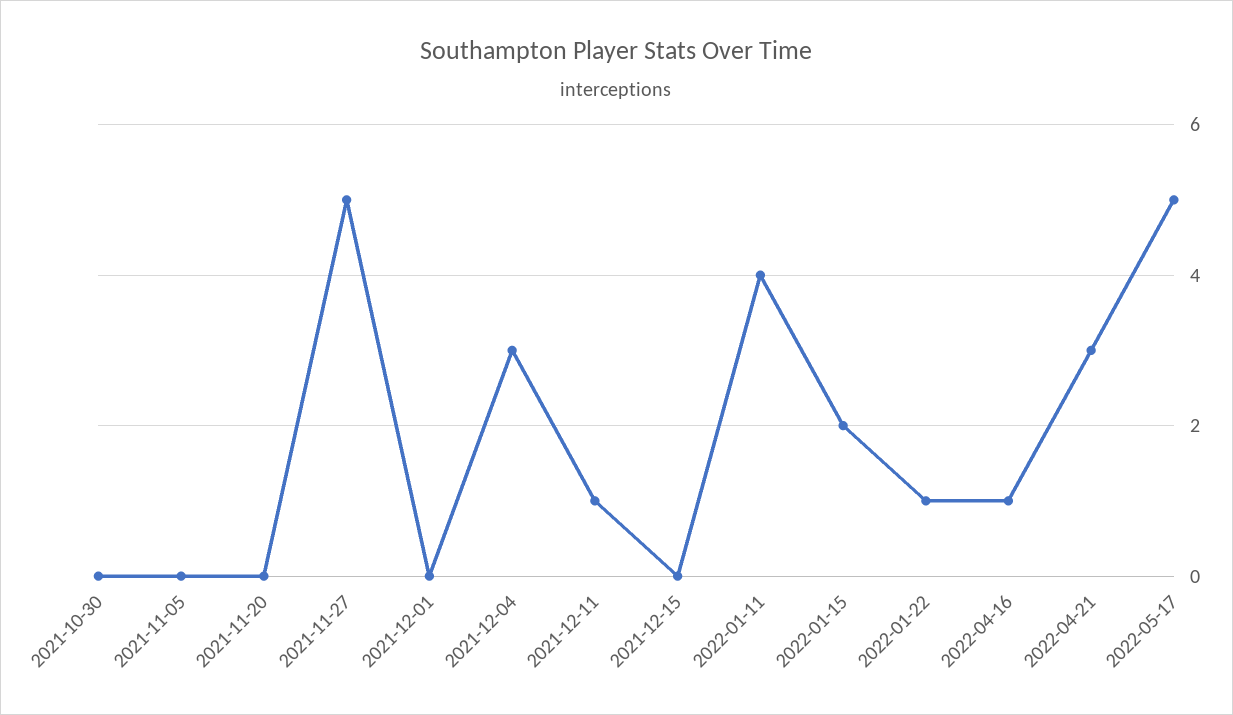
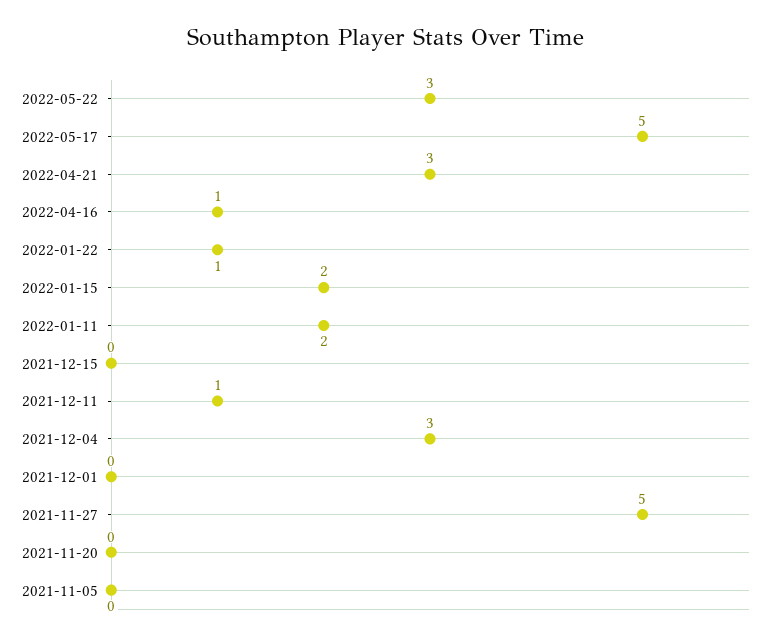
2021-10-30: 0 -> none
2022-01-11: 4 -> 2
2022-05-22: none -> 3

